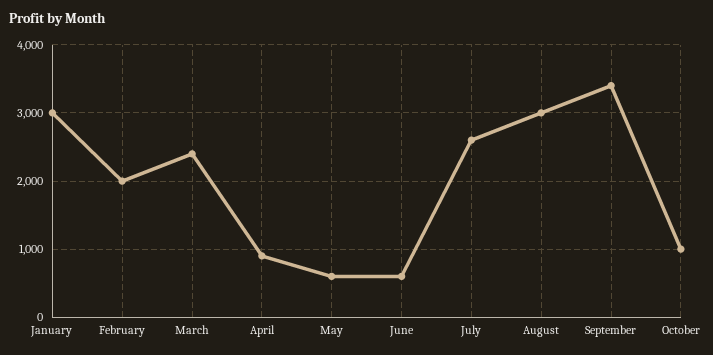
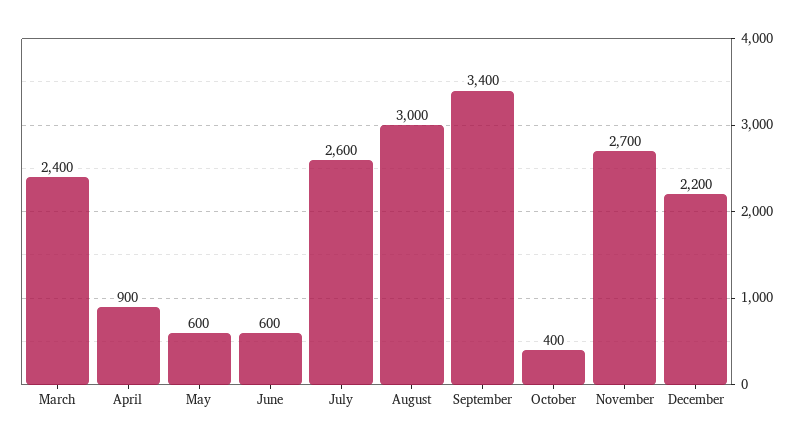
January: 3000 -> none
February: 2000 -> none
October: 1000 -> 400
November: none -> 2700
December: none -> 2200

